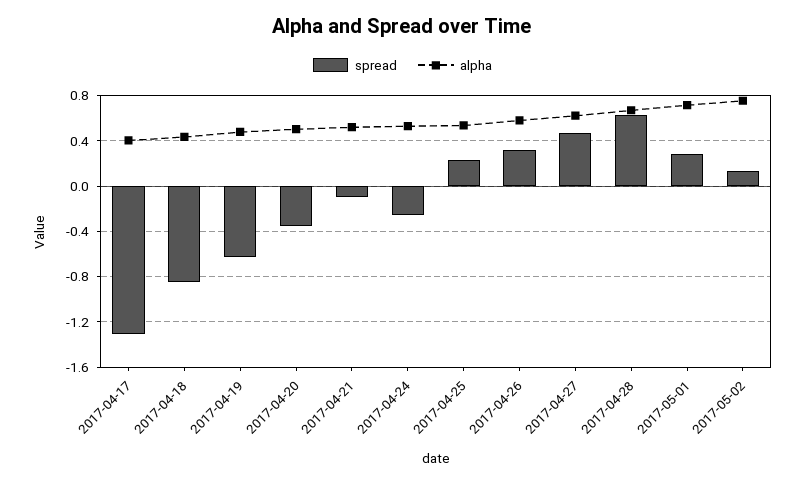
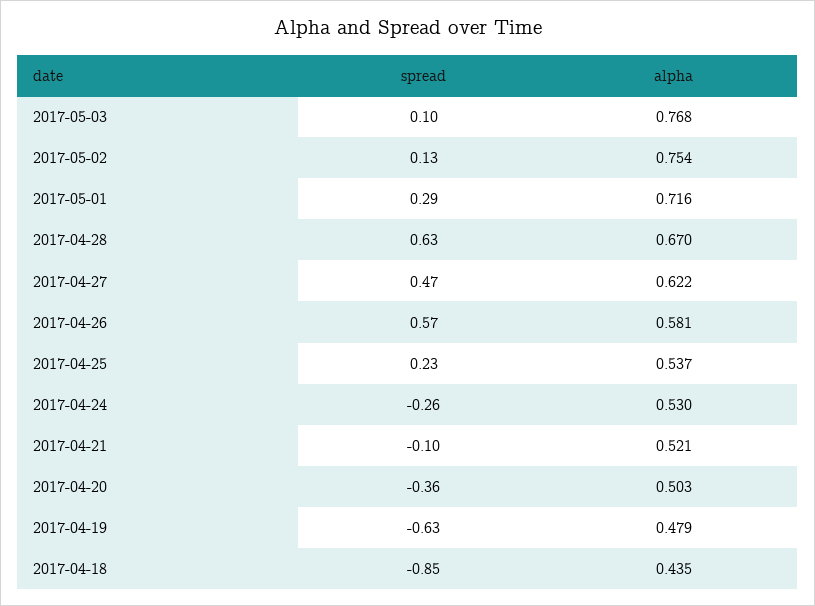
spread, 2017-04-17: -1.3 -> none
alpha, 2017-04-17: 0.4 -> none
spread, 2017-04-26: 0.3 -> 0.57
spread, 2017-05-03: none -> 0.1
alpha, 2017-05-03: none -> 0.768

